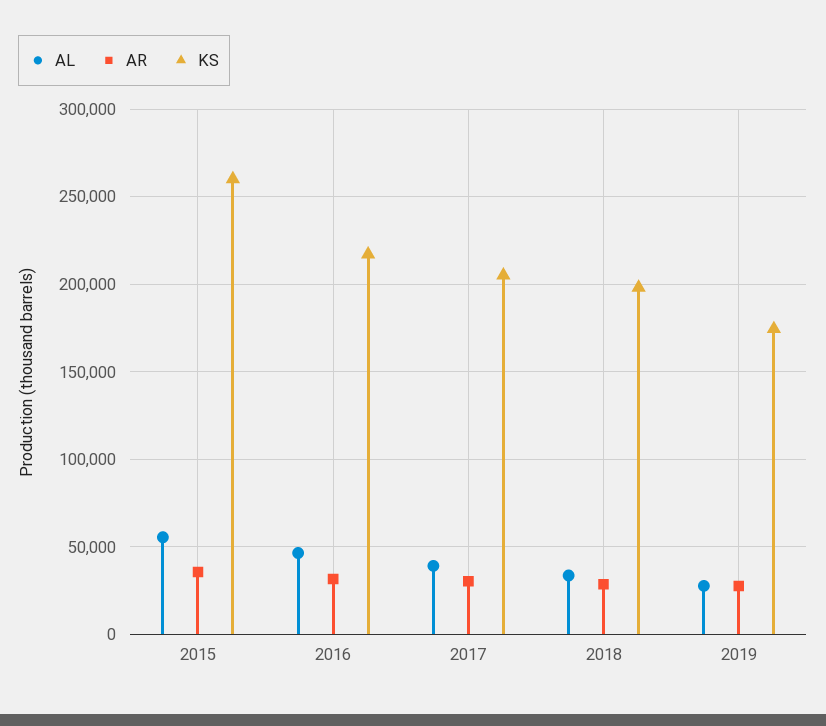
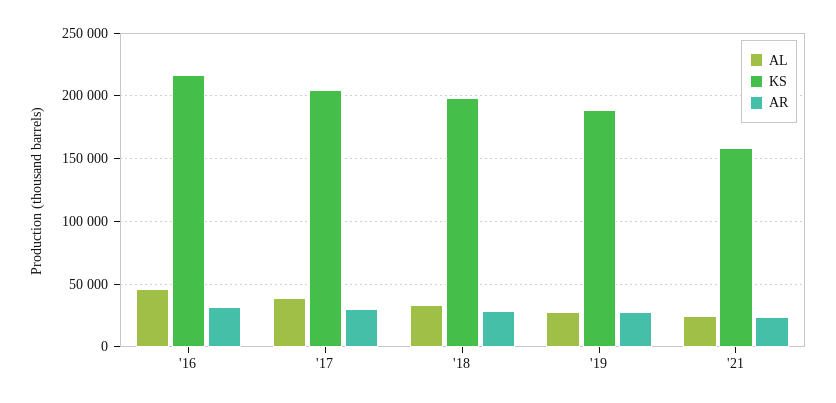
AL, 2015: 55000 -> none
AR, 2015: 35000 -> none
KS, 2015: 260000 -> none
KS, 2019: 175000 -> 190000
AL, '21: none -> 25000
KS, '21: none -> 160000
AR, '21: none -> 25000

